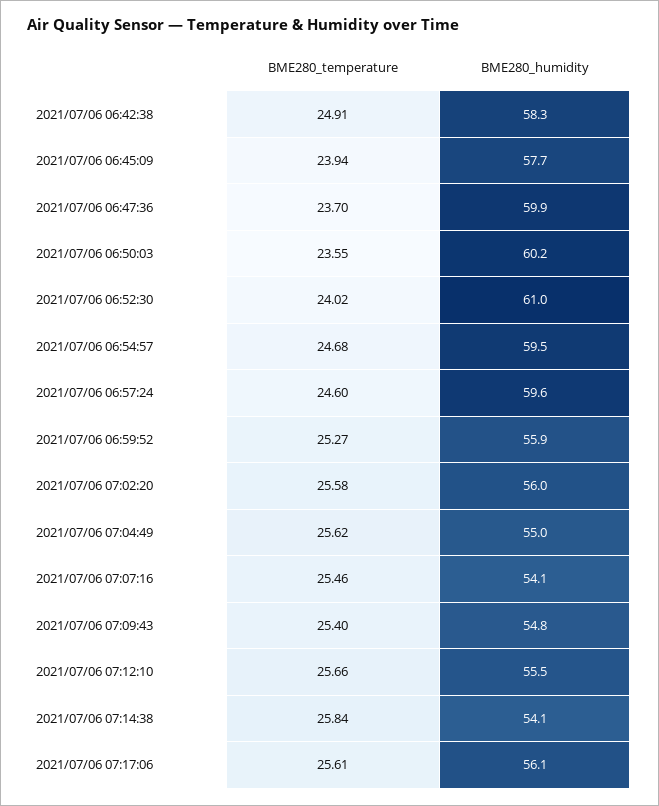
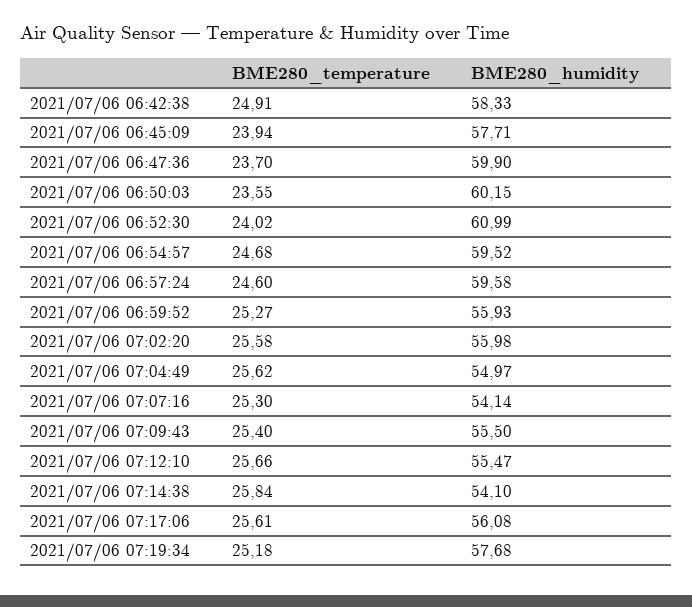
BME280_temperature, 2021/07/06 07:07:16: 25.46 -> 25.3
BME280_humidity, 2021/07/06 07:09:43: 54.8 -> 55.5
BME280_temperature, 2021/07/06 07:19:34: none -> 25.18
BME280_humidity, 2021/07/06 07:19:34: none -> 57.68

